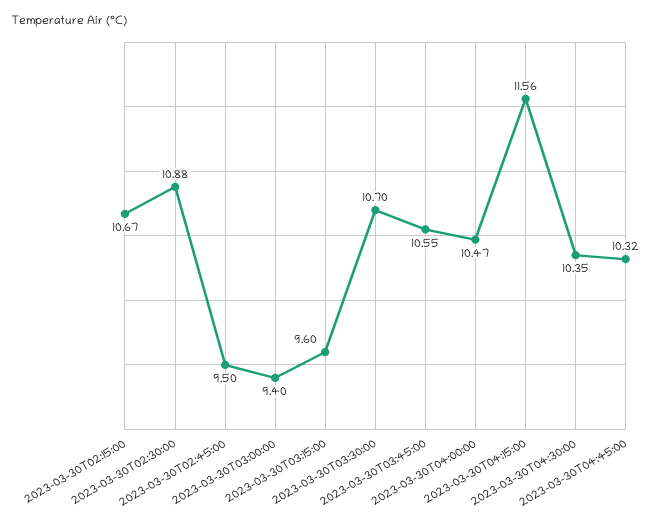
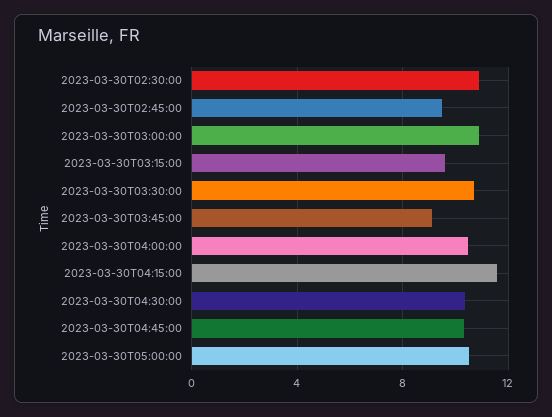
2023-03-30T02:15:00: 10.67 -> none
2023-03-30T03:00:00: 9.4 -> 11
2023-03-30T03:45:00: 10.55 -> 9
2023-03-30T05:00:00: none -> 10.5

